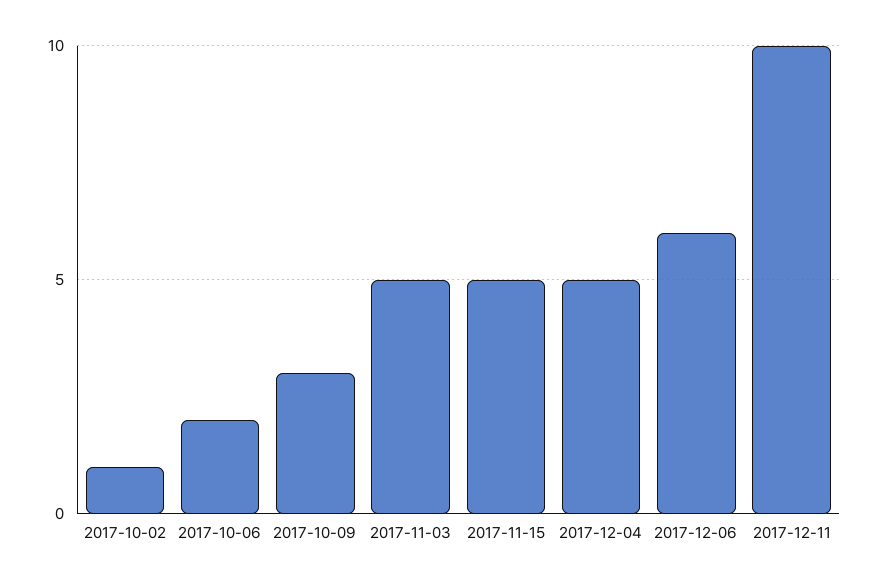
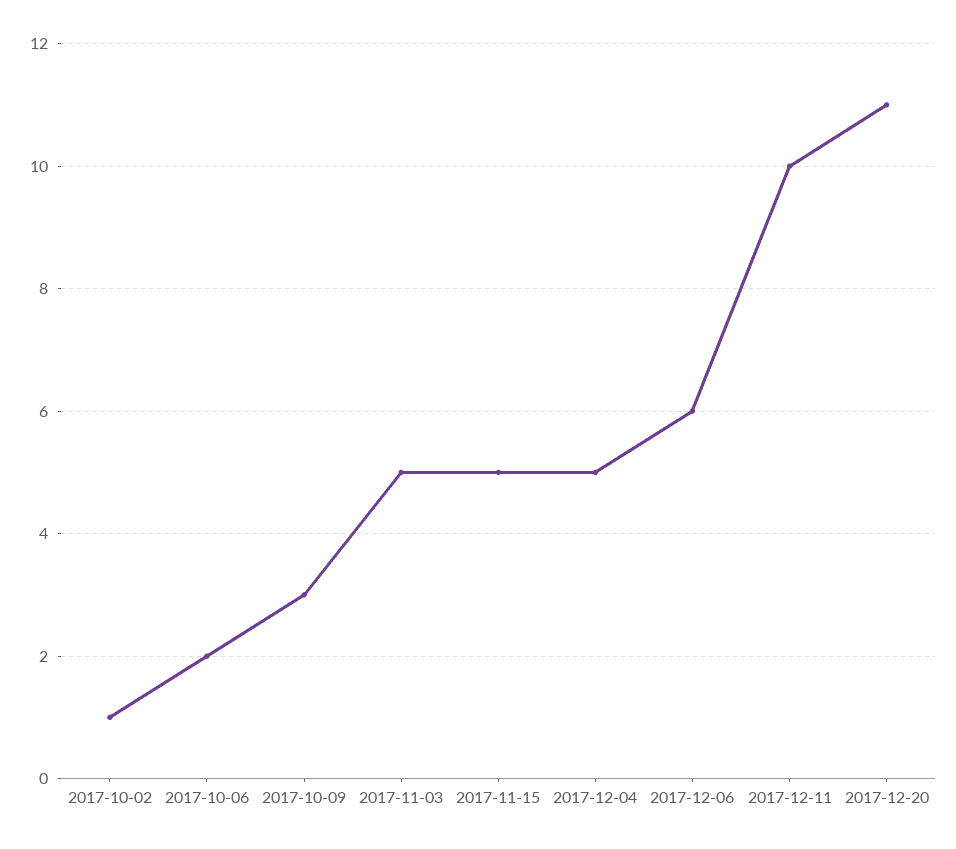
2017-12-20: none -> 11

